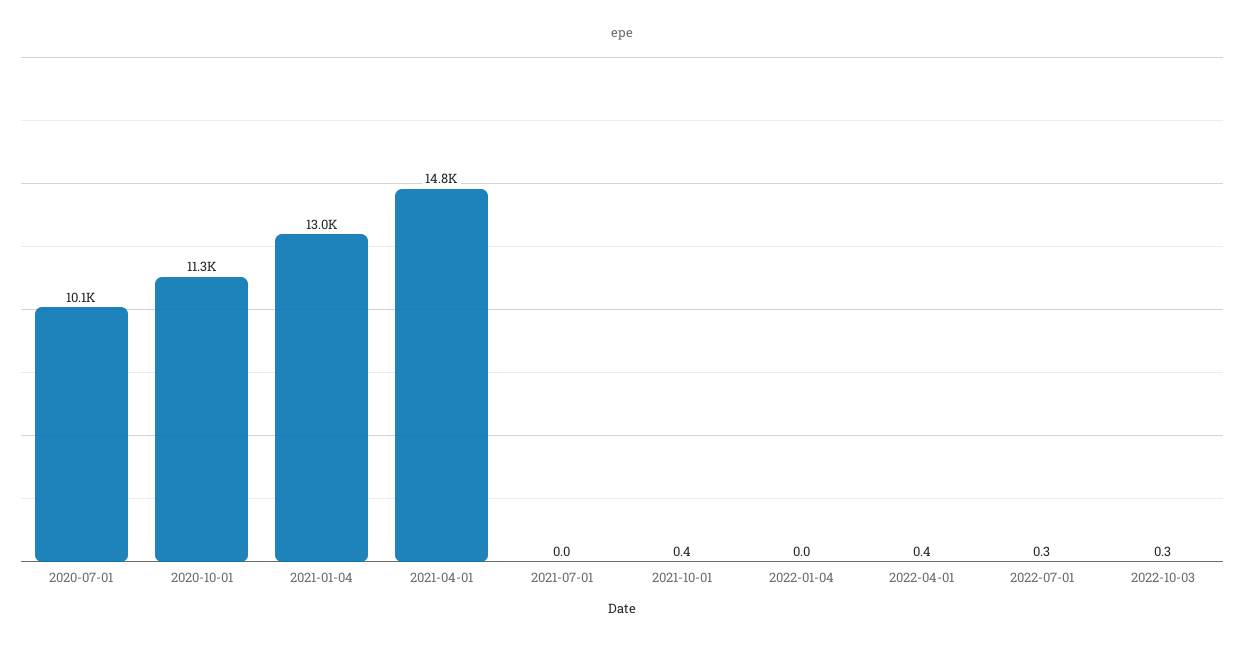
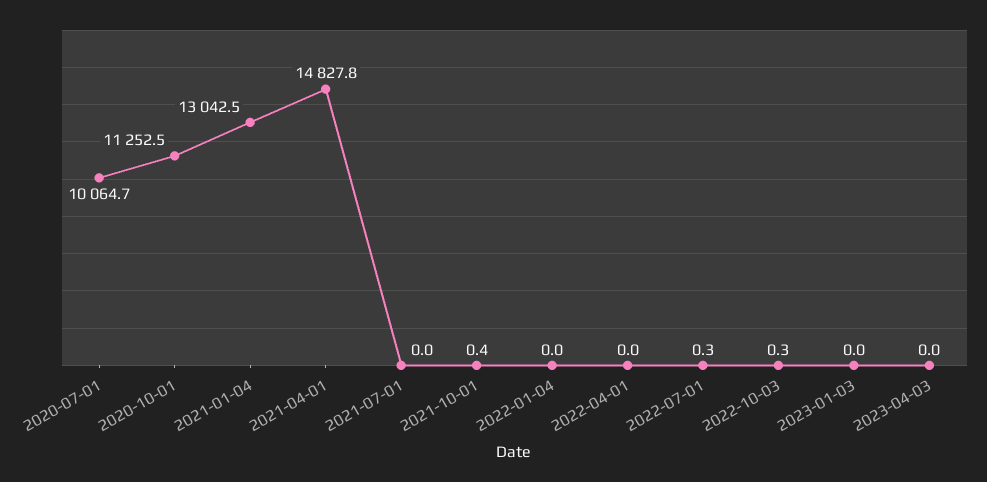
2022-04-01: 0.4 -> 0
2023-01-03: none -> 0
2023-04-03: none -> 0

